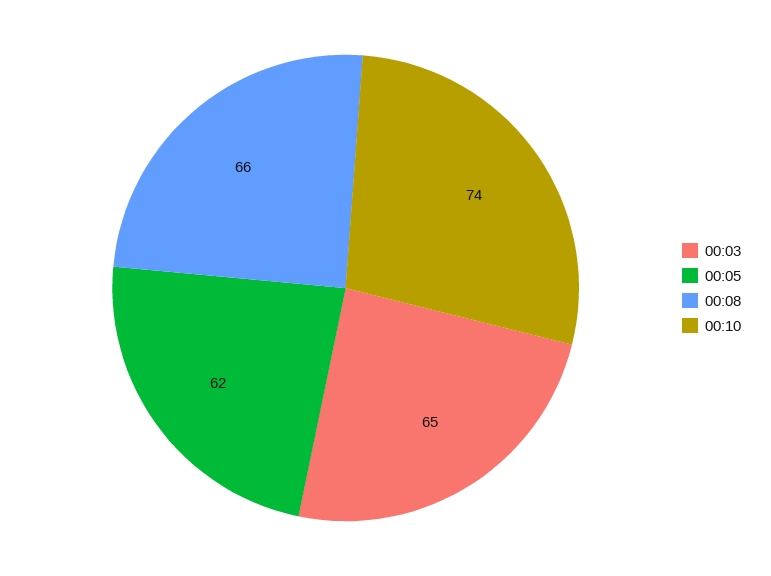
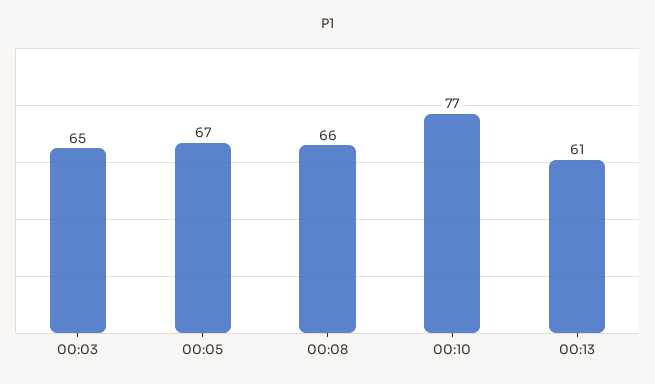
00:05: 62 -> 67
00:10: 74 -> 77
00:13: none -> 61

